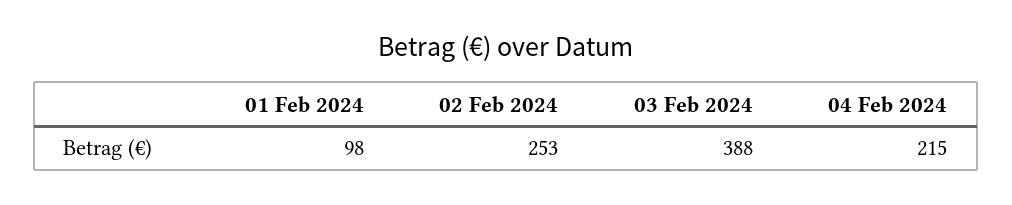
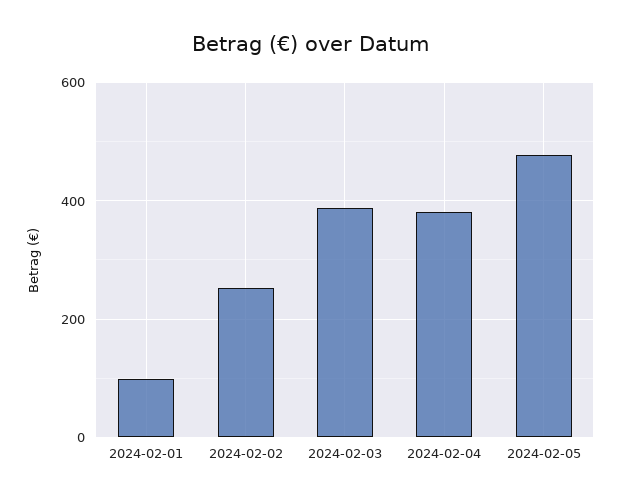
04 Feb 2024: 215 -> 380
2024-02-05: none -> 480

